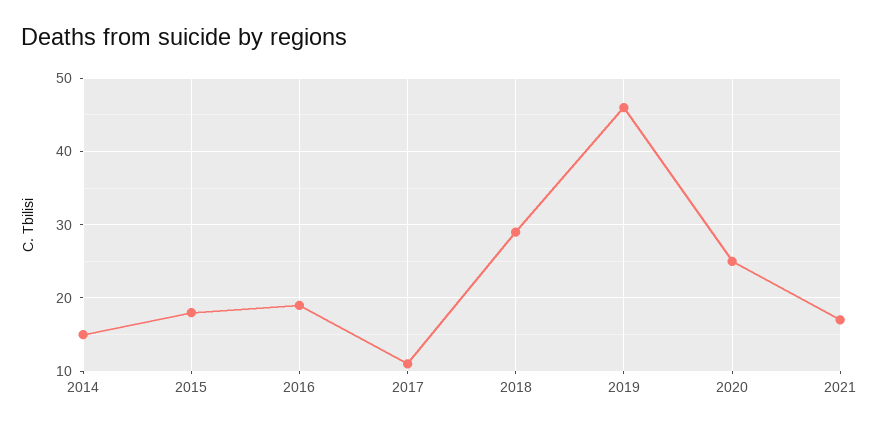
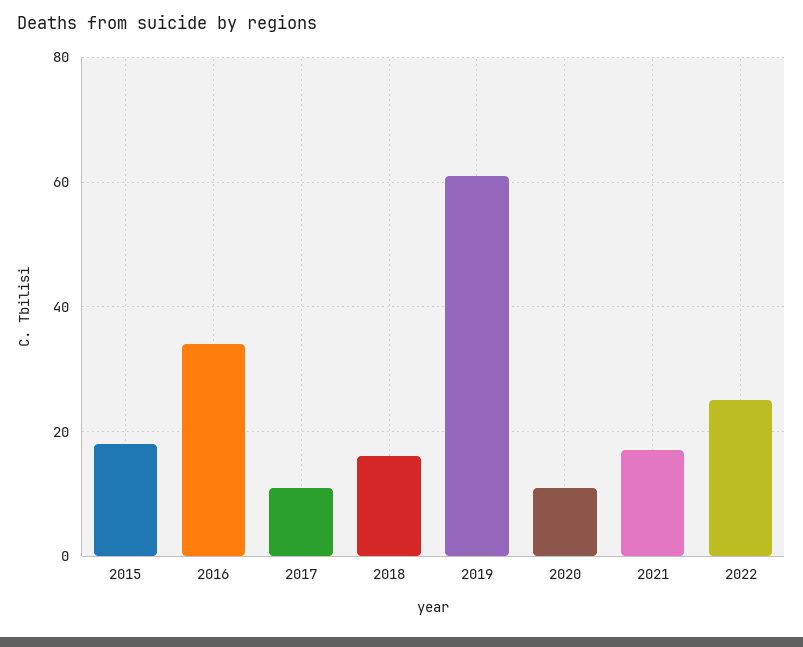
2014: 15 -> none
2016: 19 -> 35
2018: 29 -> 15
2019: 46 -> 60
2020: 25 -> 10
2022: none -> 25

